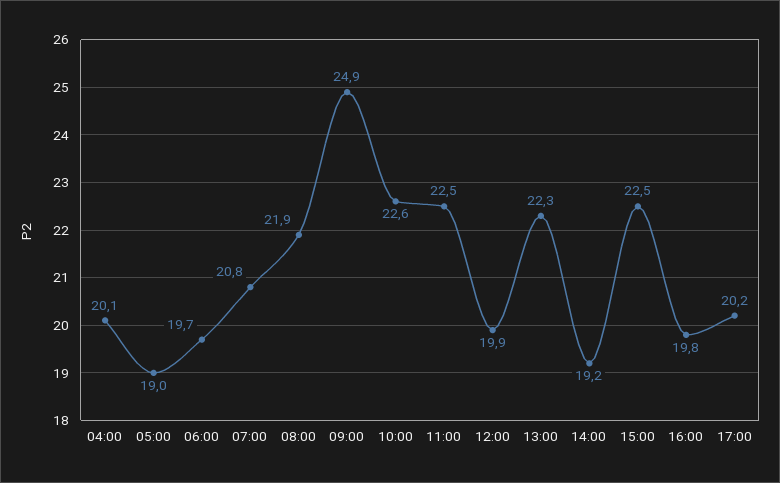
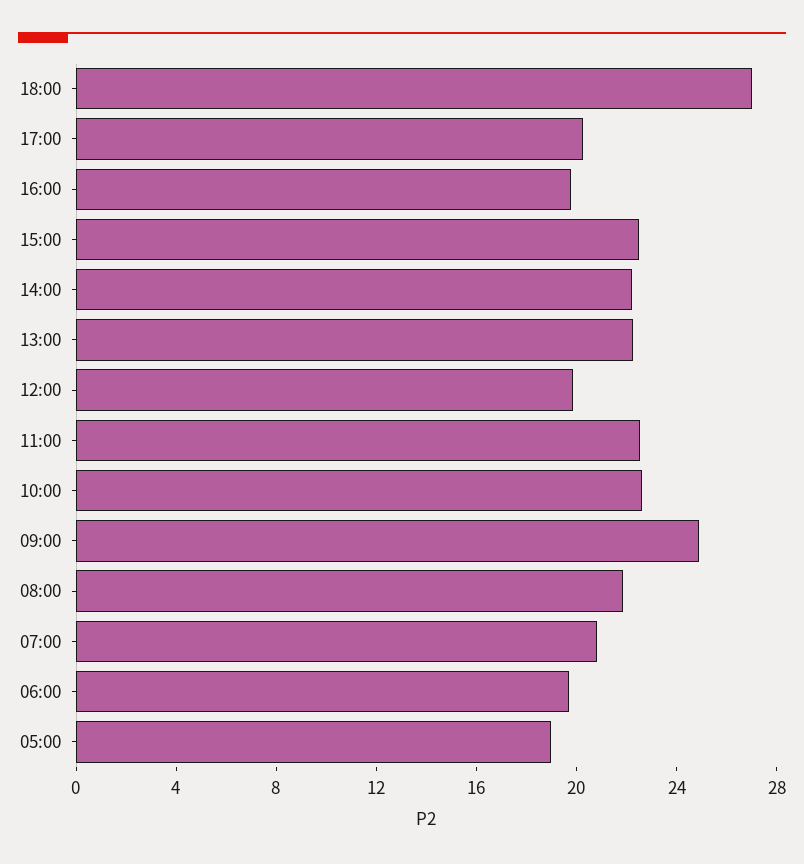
04:00: 20.1 -> none
14:00: 19.2 -> 22
18:00: none -> 27

